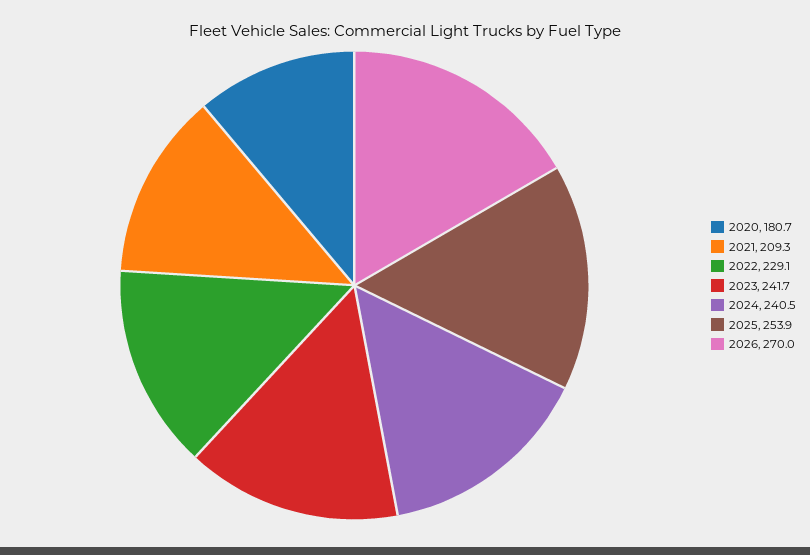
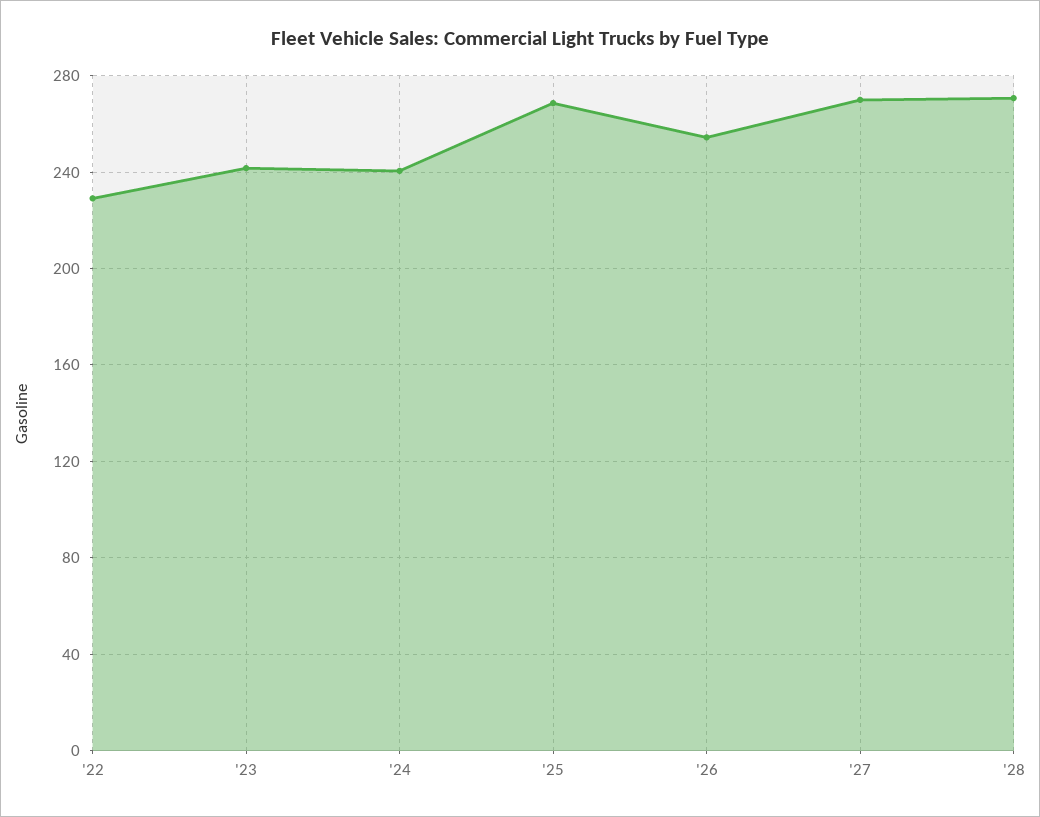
2020: 180.7 -> none
2021: 209.3 -> none
2025: 253.9 -> 270
2026: 270 -> 255
'27: none -> 270
'28: none -> 270

